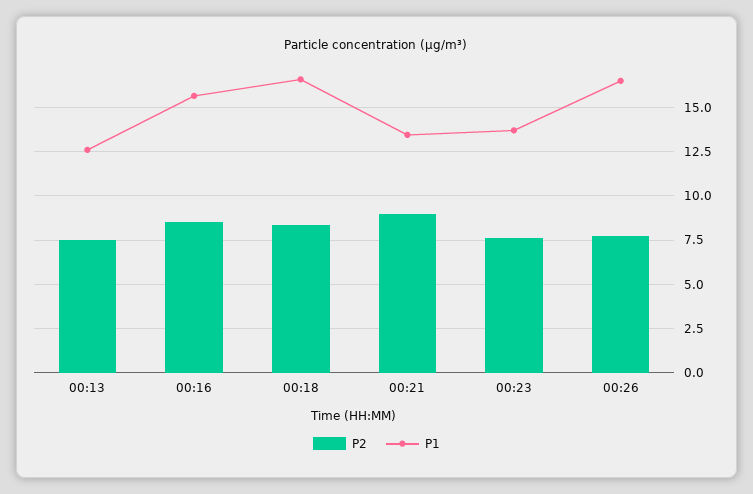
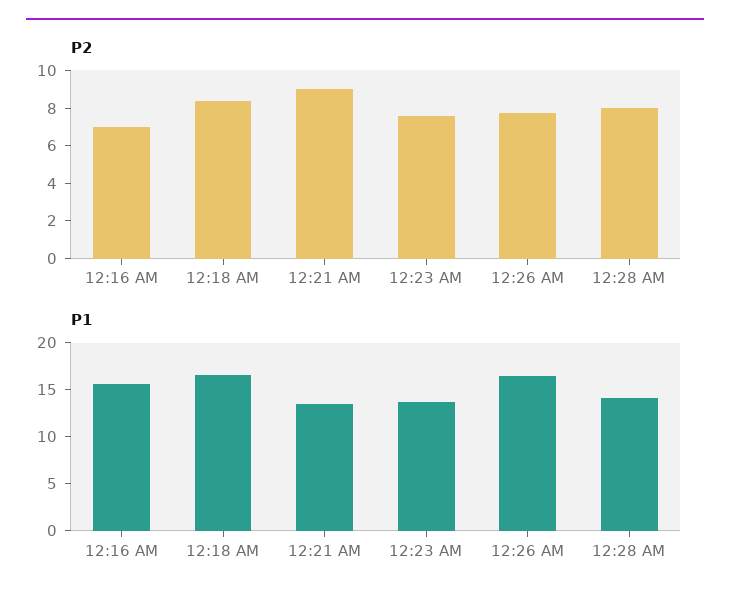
P2, 00:13: 7.5 -> none
P1, 00:13: 12.5 -> none
P2, 00:16: 8.5 -> 7
P2, 12:28 AM: none -> 8
P1, 12:28 AM: none -> 14

